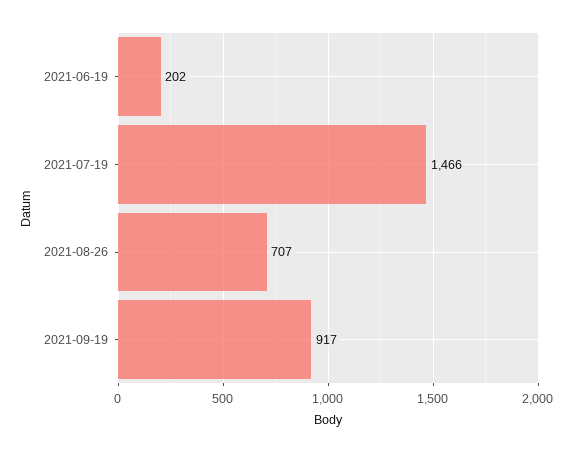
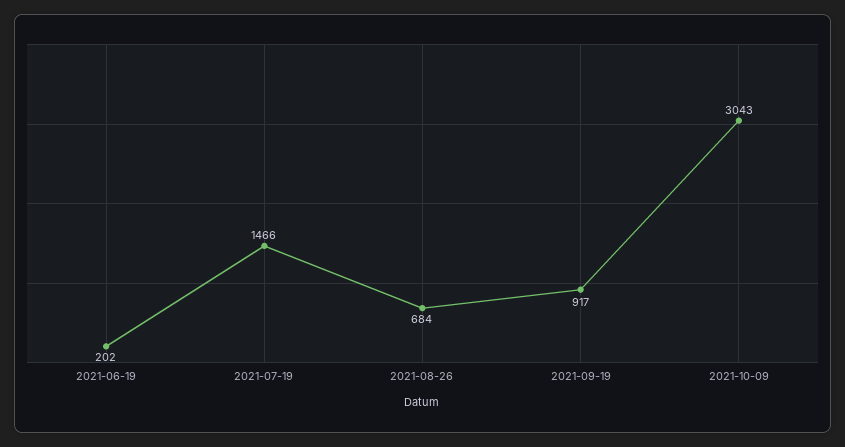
2021-08-26: 707 -> 684
2021-10-09: none -> 3043

